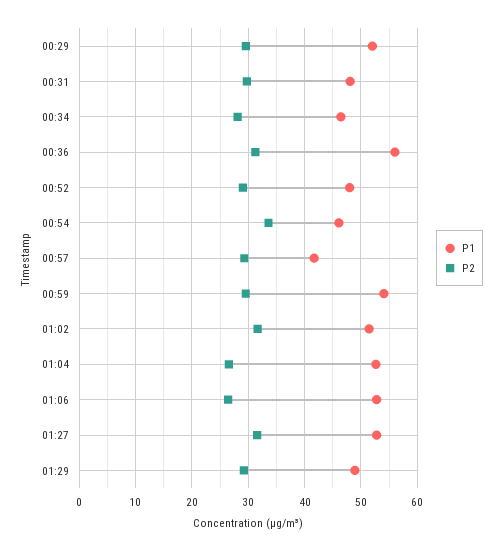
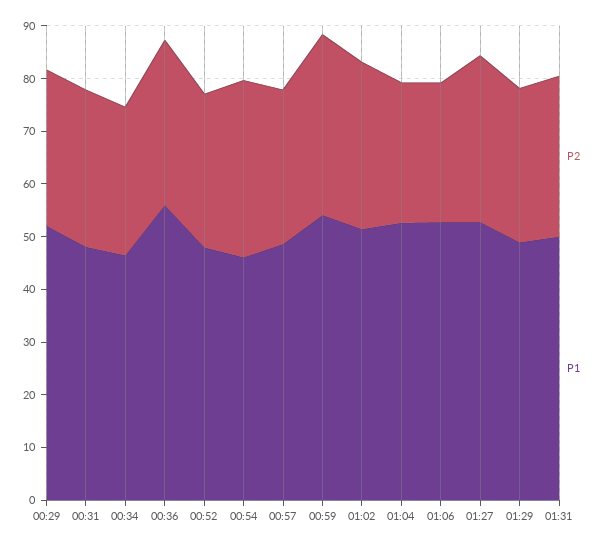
P1, 00:57: 42 -> 48
P2, 00:59: 30 -> 34
P2, 01:31: none -> 30
P1, 01:31: none -> 50

